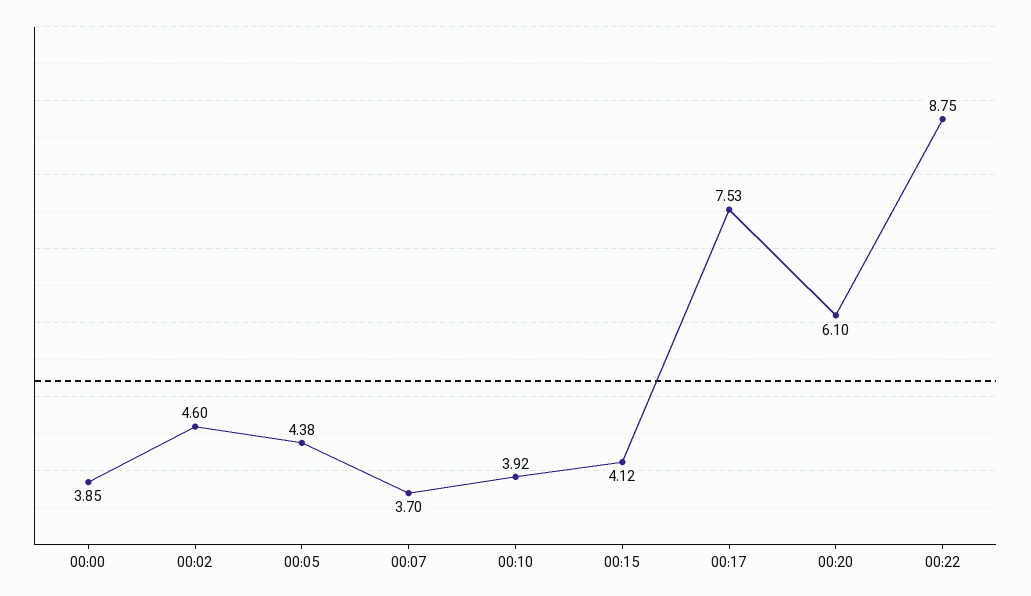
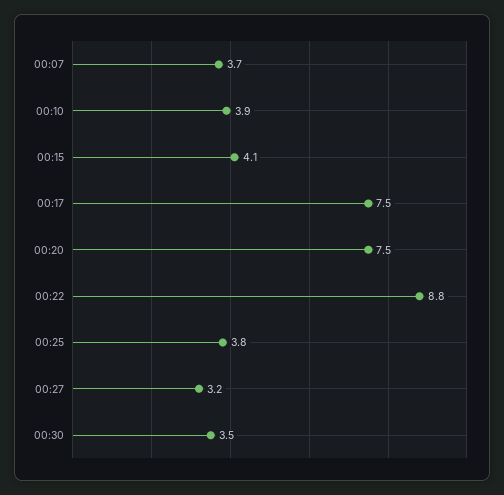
00:00: 3.85 -> none
00:02: 4.6 -> none
00:05: 4.38 -> none
00:20: 6.1 -> 7.5
00:25: none -> 3.8
00:27: none -> 3.2
00:30: none -> 3.5

